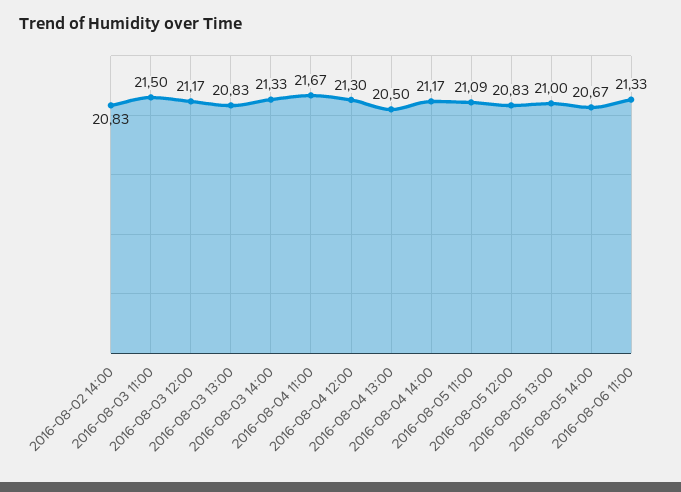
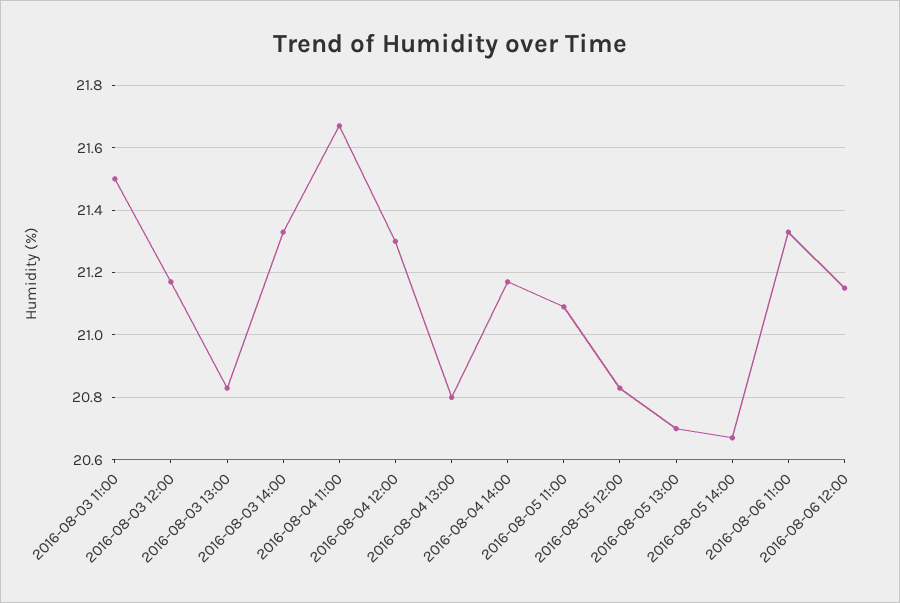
2016-08-02 14:00: 20.83 -> none
2016-08-04 13:00: 20.5 -> 20.8
2016-08-05 13:00: 21 -> 20.7
2016-08-06 12:00: none -> 21.15

